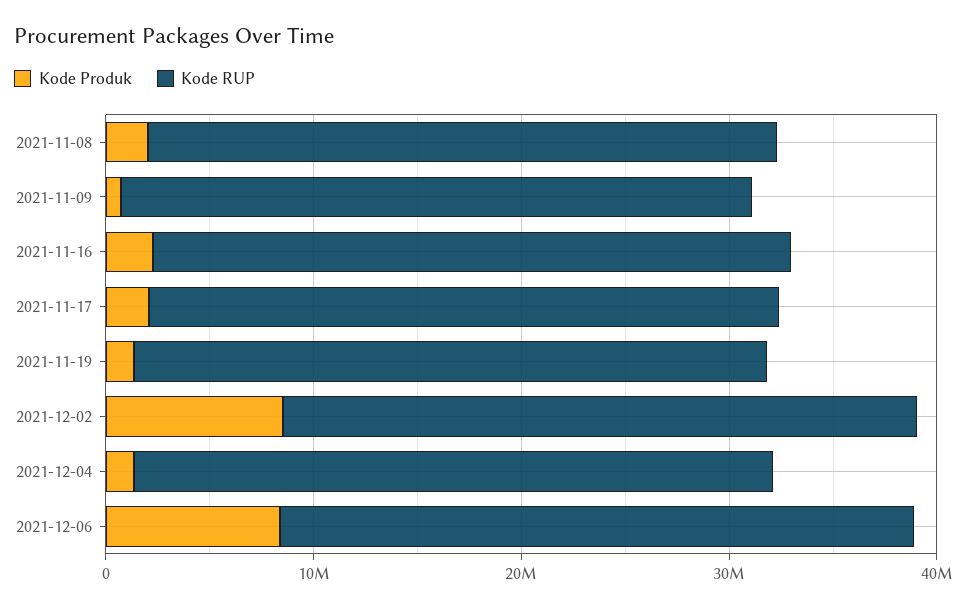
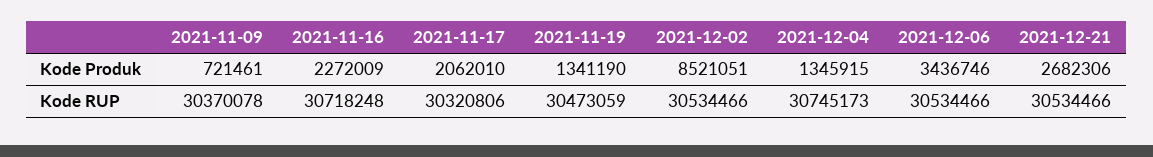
Kode Produk, 2021-11-08: 2000000 -> none
Kode RUP, 2021-11-08: 30000000 -> none
Kode Produk, 2021-12-06: 8000000 -> 3436746
Kode Produk, 2021-12-21: none -> 2682306
Kode RUP, 2021-12-21: none -> 30534466

